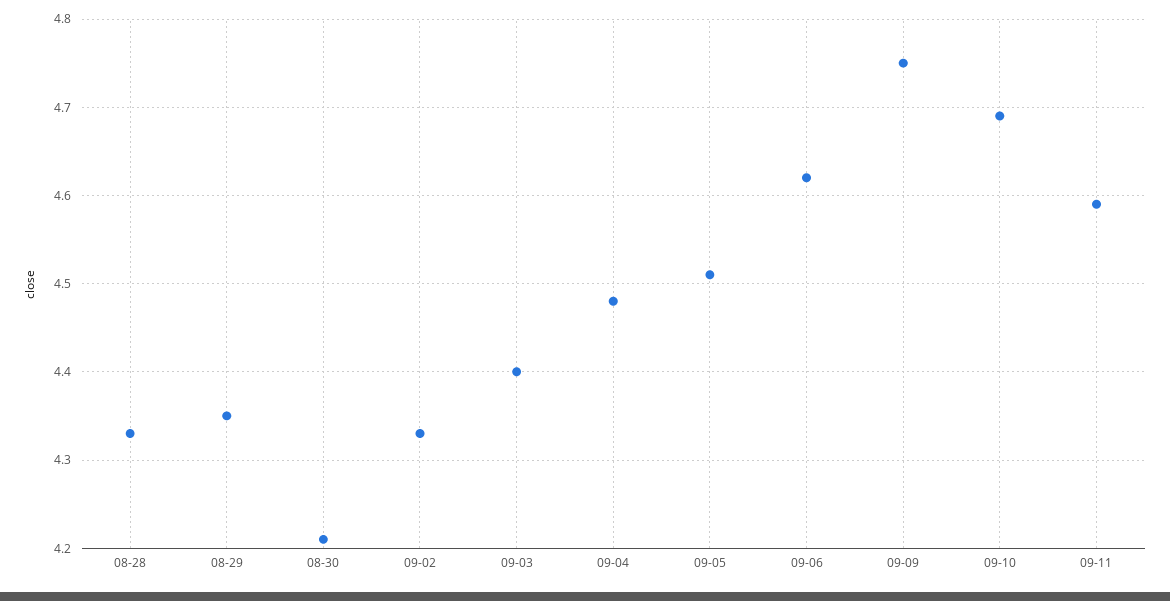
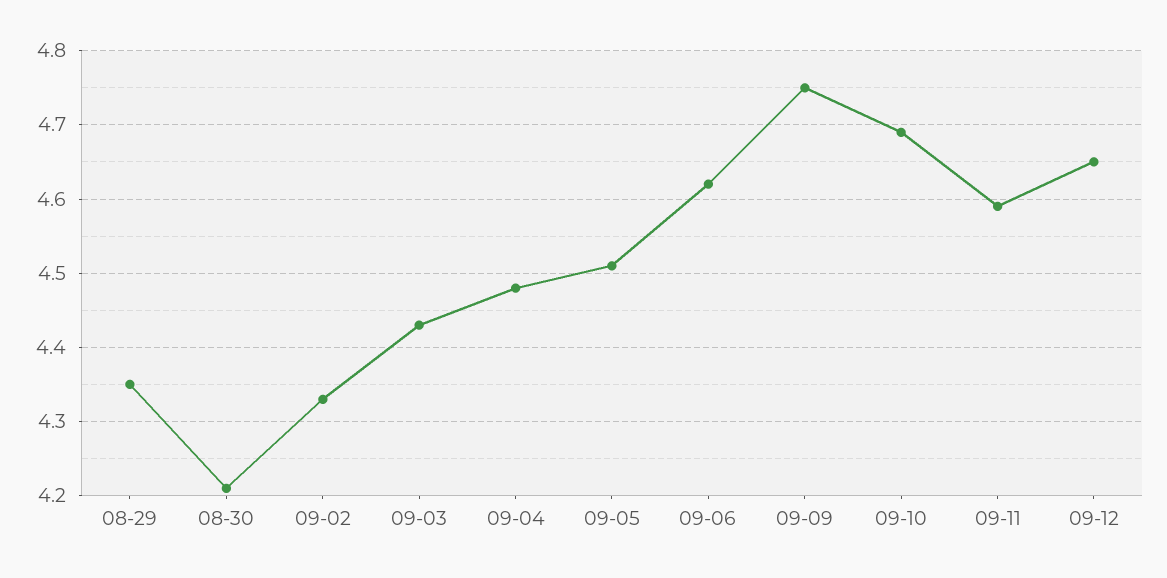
08-28: 4.33 -> none
09-03: 4.4 -> 4.43
09-12: none -> 4.65

